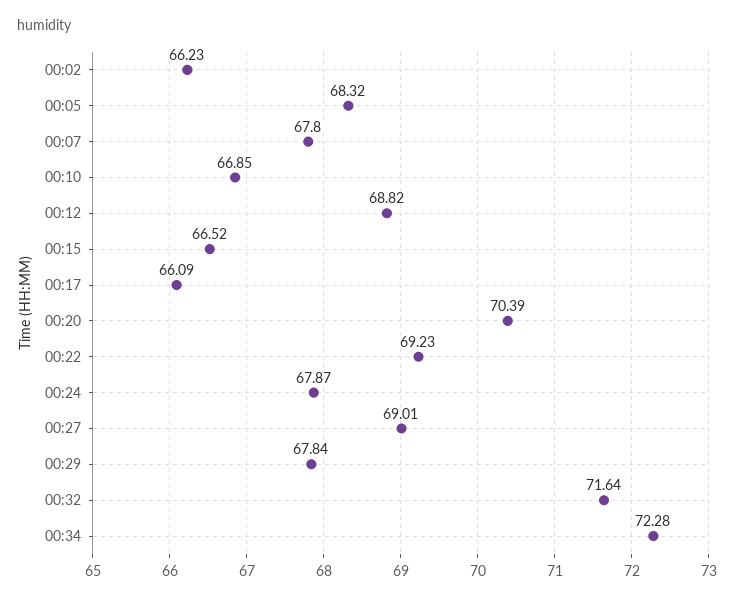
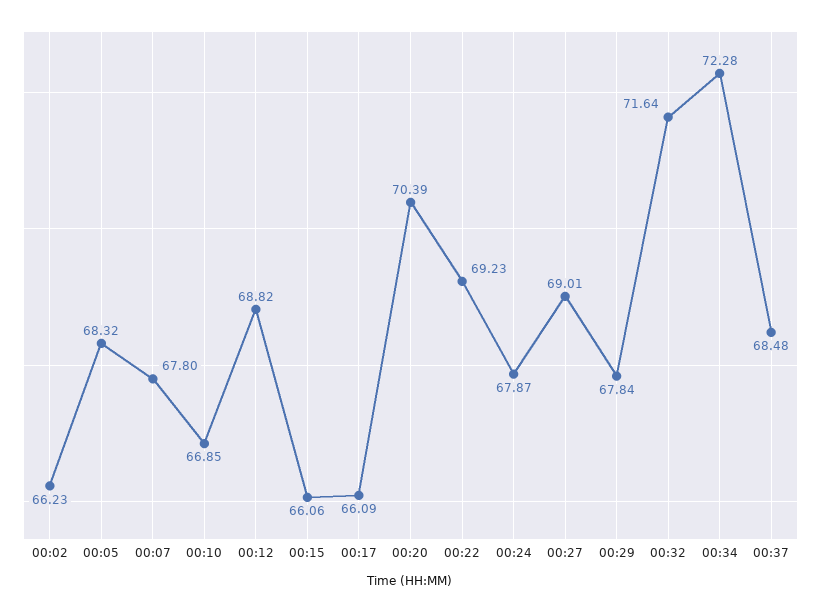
00:15: 66.52 -> 66.06
00:37: none -> 68.48

